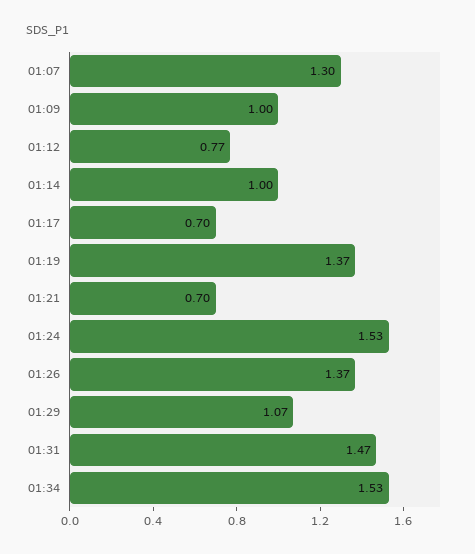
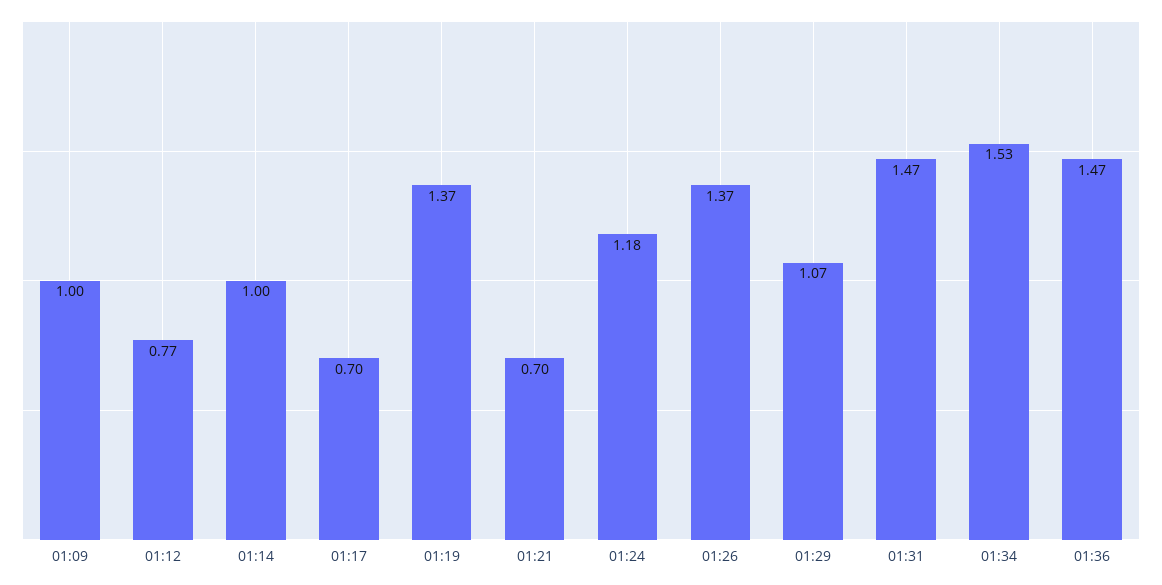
01:07: 1.3 -> none
01:24: 1.53 -> 1.18
01:36: none -> 1.47

